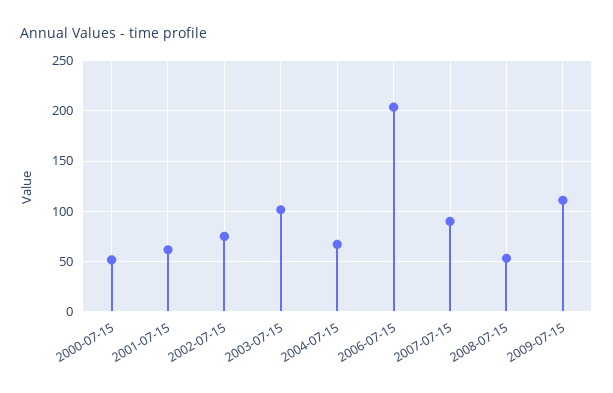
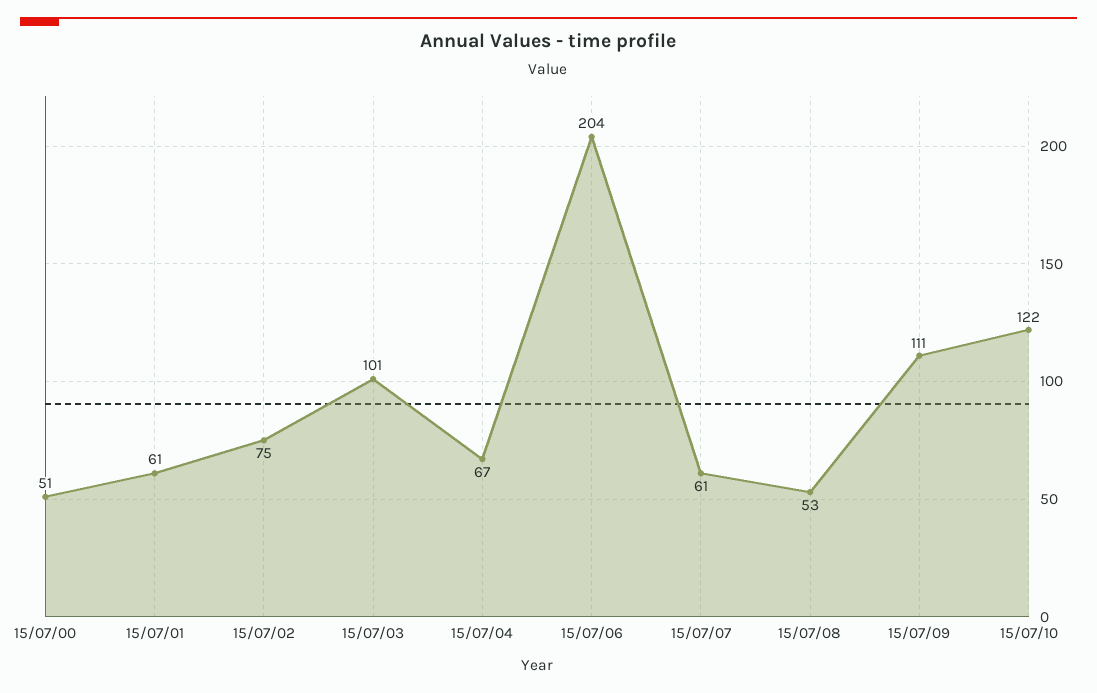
2007-07-15: 90 -> 61
15/07/10: none -> 122

